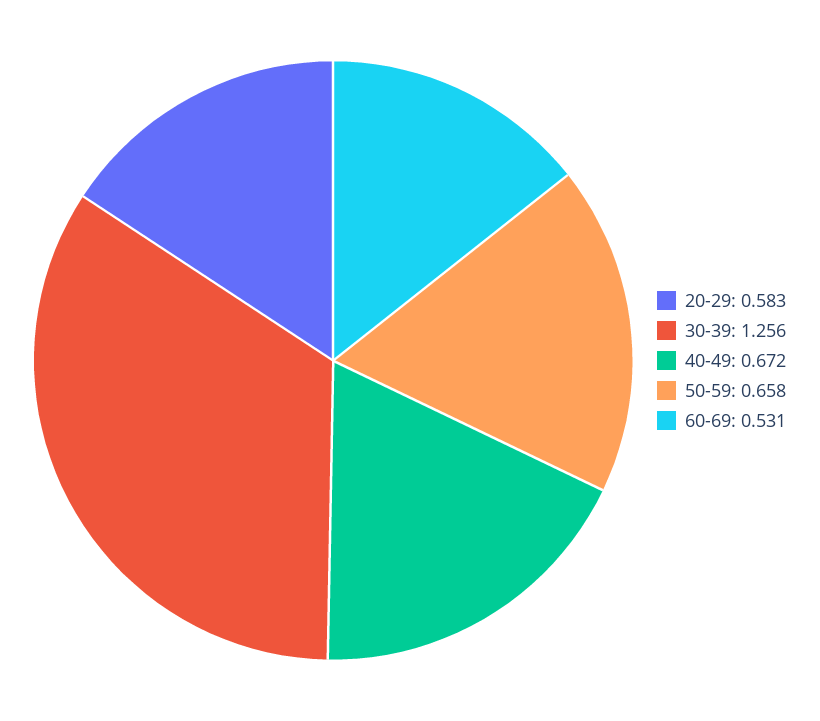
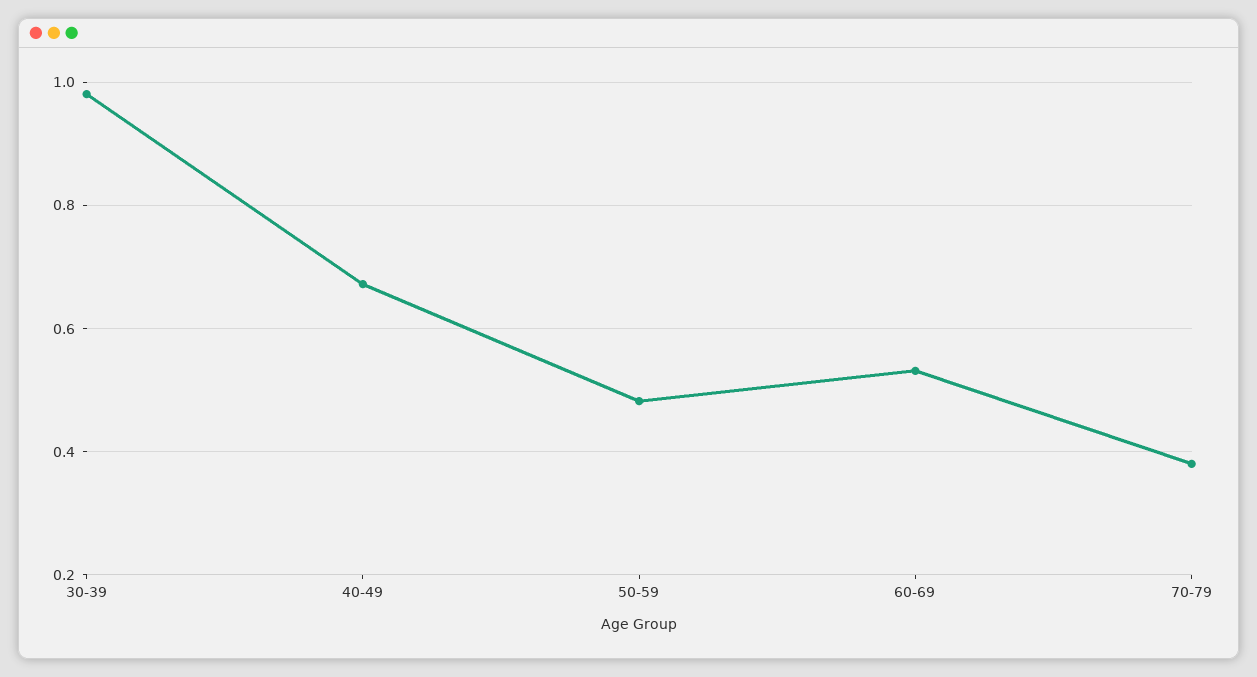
20-29: 0.583 -> none
30-39: 1.256 -> 0.98
50-59: 0.658 -> 0.48
70-79: none -> 0.38

